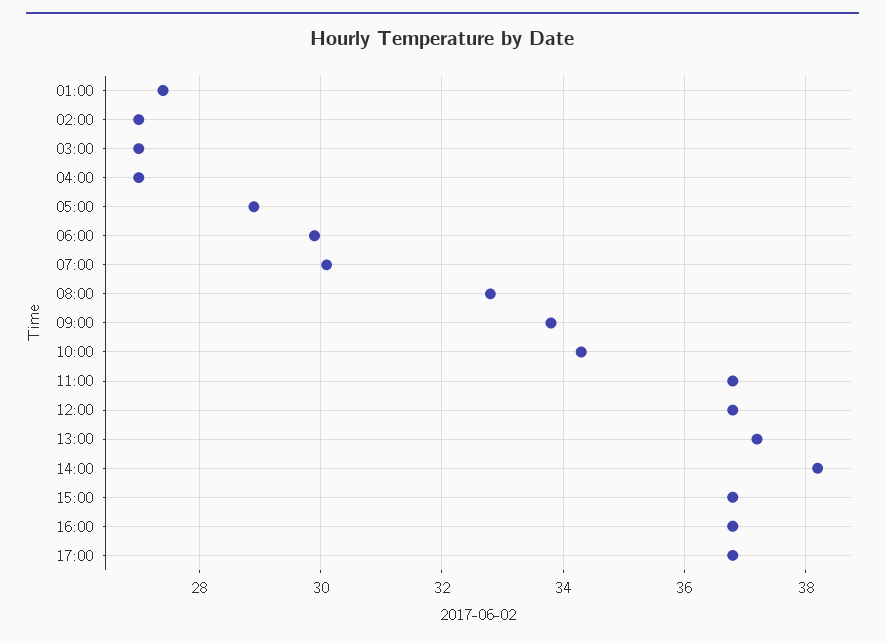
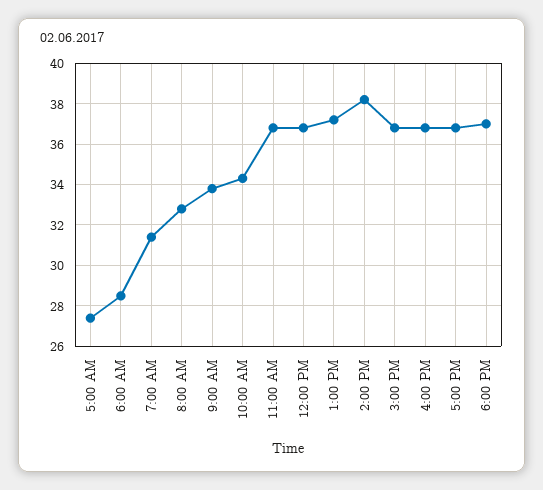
01:00: 27.5 -> none
02:00: 27 -> none
03:00: 27 -> none
04:00: 27 -> none
05:00: 29 -> 27.5
06:00: 30 -> 28.5
07:00: 30 -> 31.5
6:00 PM: none -> 37

